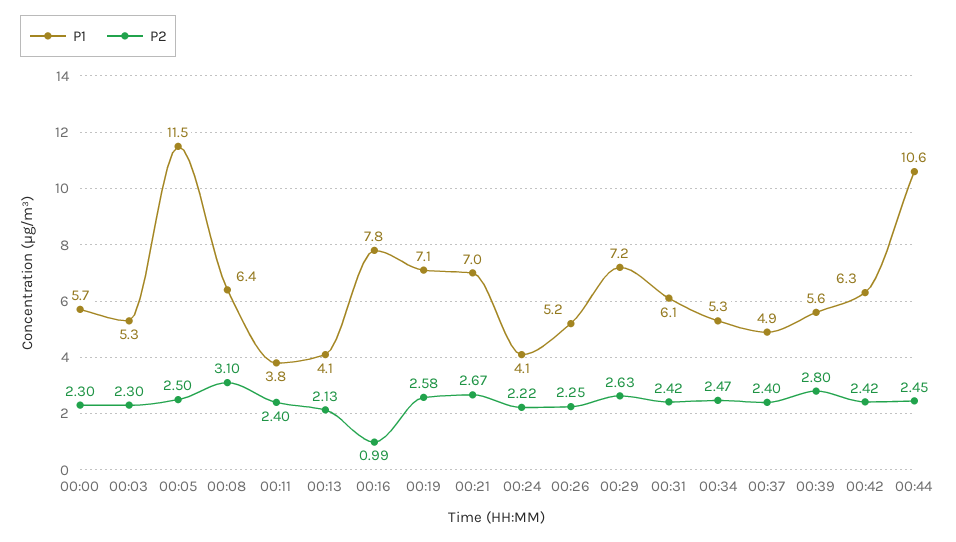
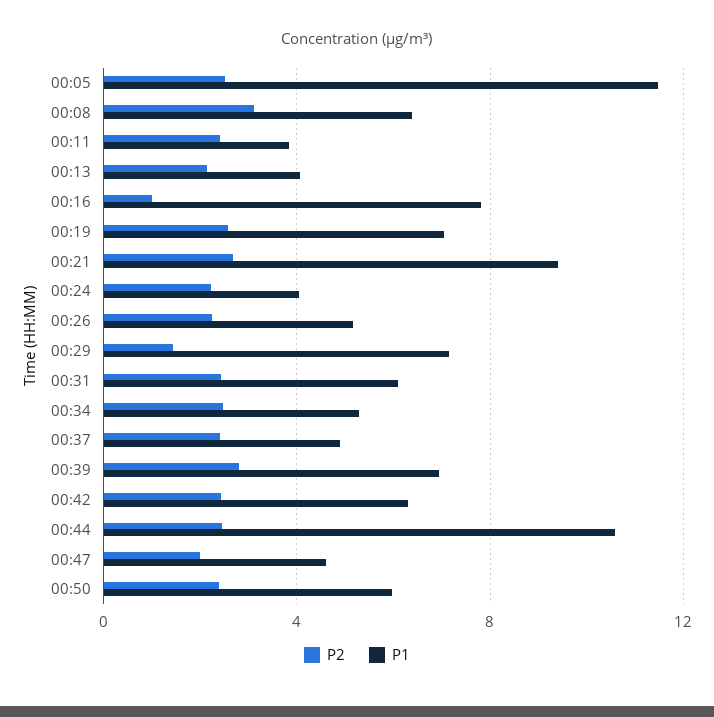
P1, 00:00: 5.7 -> none
P2, 00:00: 2.3 -> none
P1, 00:03: 5.3 -> none
P2, 00:03: 2.3 -> none
P1, 00:21: 7 -> 9.5
P2, 00:29: 2.63 -> 1.5
P1, 00:39: 5.6 -> 7
P2, 00:47: none -> 2
P1, 00:47: none -> 4.5
P2, 00:50: none -> 2.5
P1, 00:50: none -> 6

